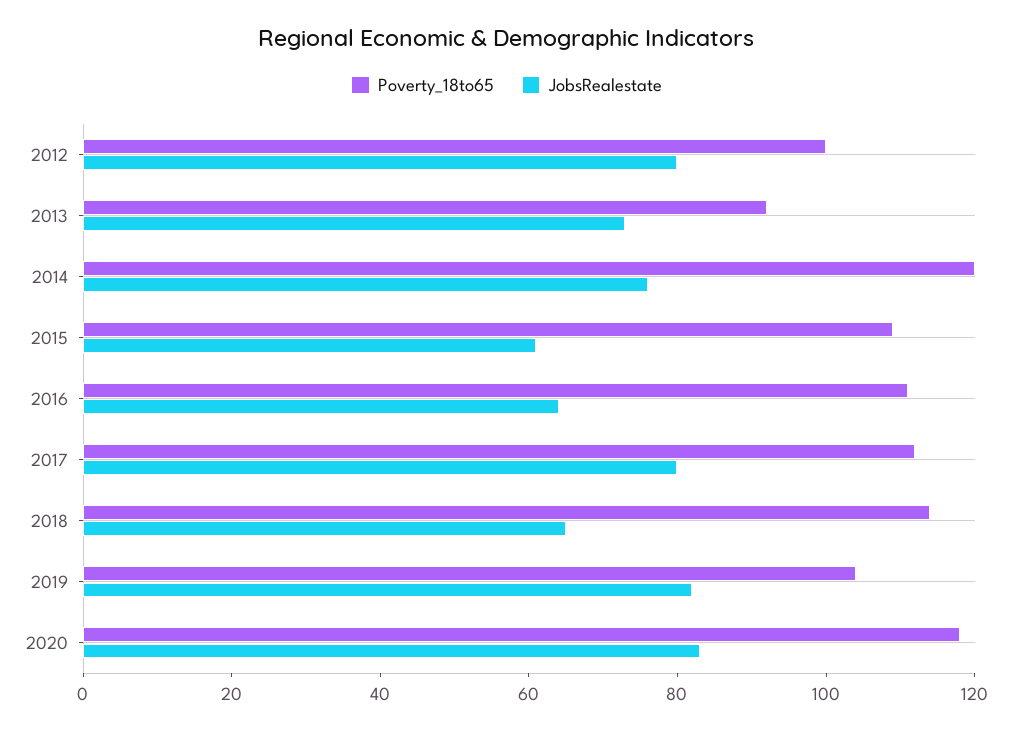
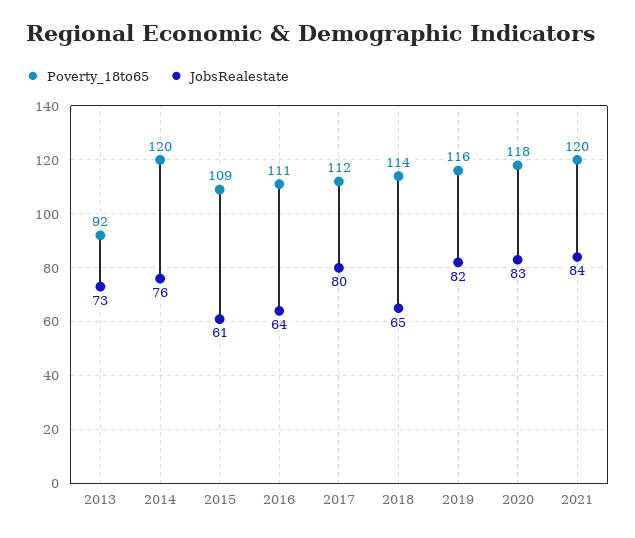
Poverty_18to65, 2012: 100 -> none
JobsRealestate, 2012: 80 -> none
Poverty_18to65, 2019: 105 -> 116
Poverty_18to65, 2021: none -> 120
JobsRealestate, 2021: none -> 84

